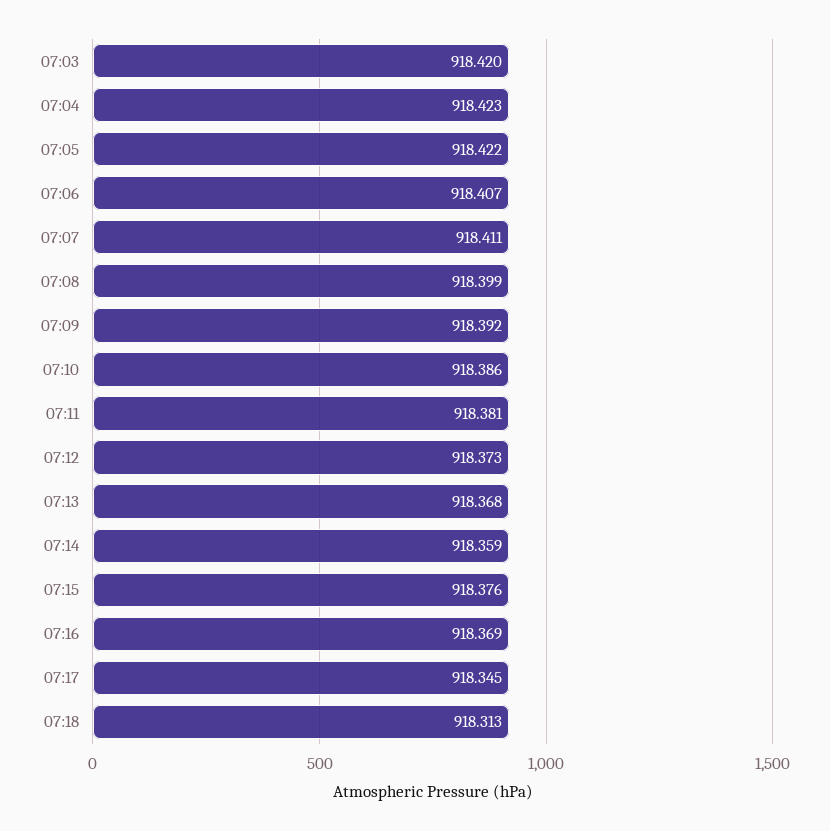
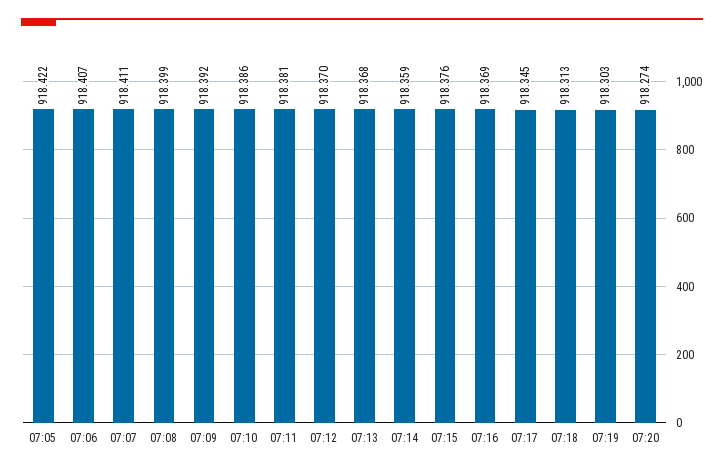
07:03: 918.42 -> none
07:04: 918.423 -> none
07:12: 918.373 -> 918.37
07:19: none -> 918.303
07:20: none -> 918.274

